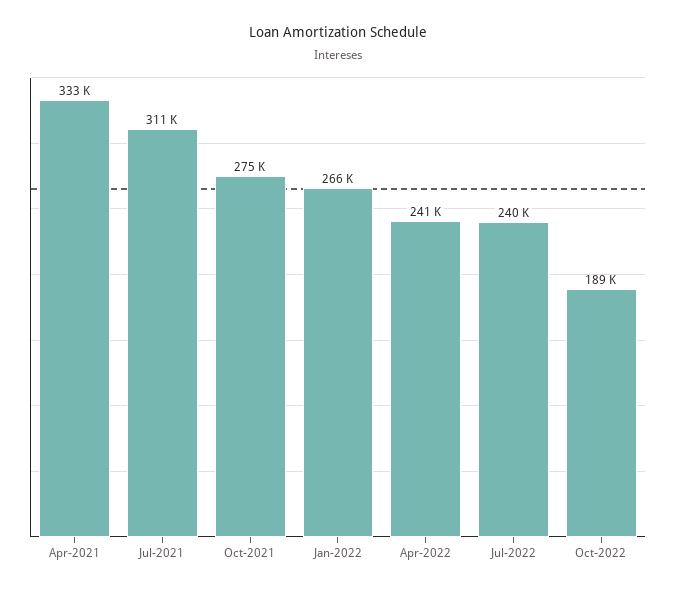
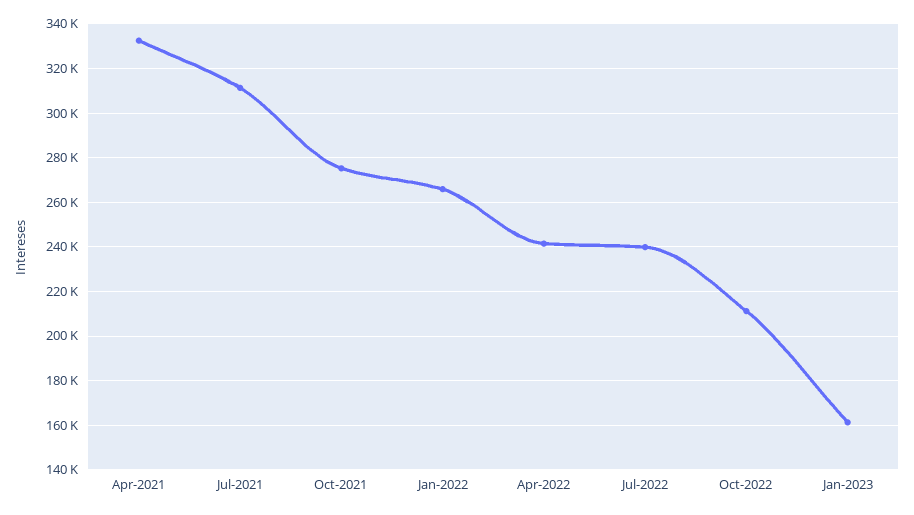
Oct-2022: 189000 -> 210000
Jan-2023: none -> 160000

